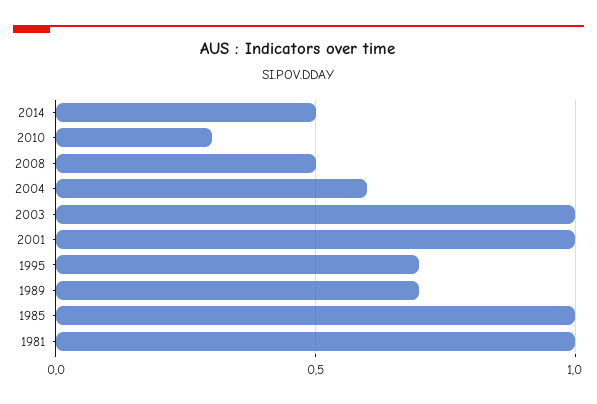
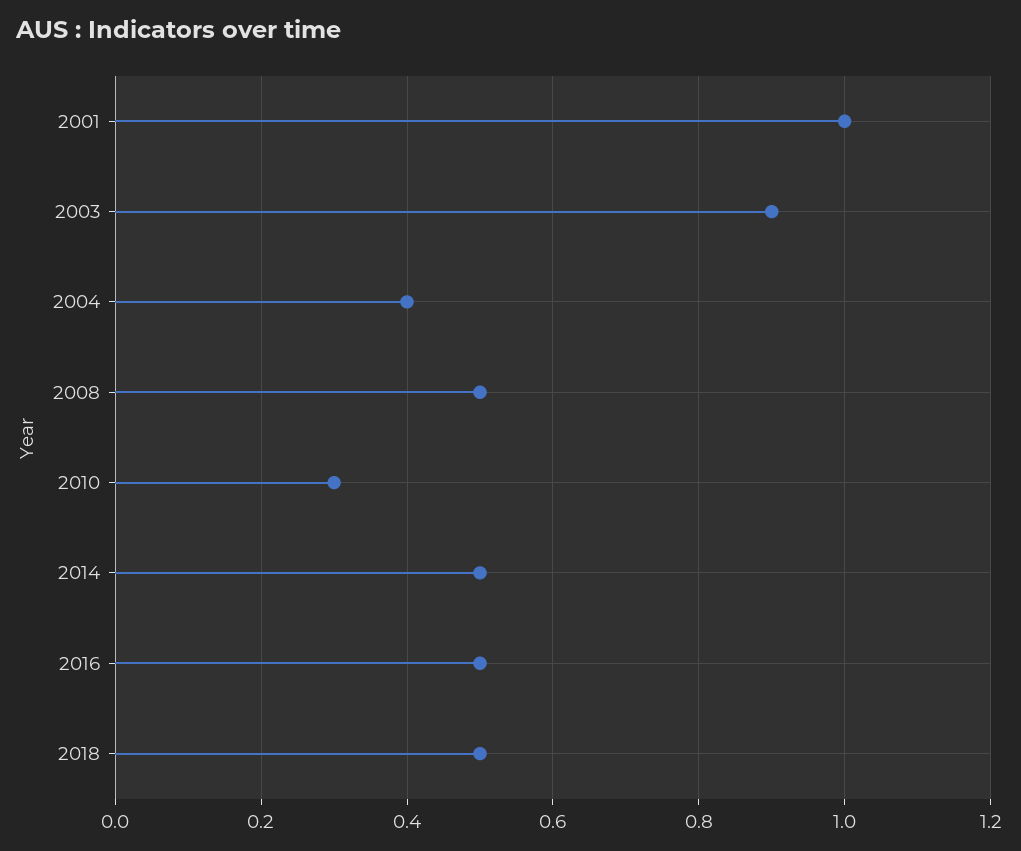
2004: 0.6 -> 0.4
2003: 1 -> 0.9
1995: 0.7 -> none
1989: 0.7 -> none
1985: 1 -> none
1981: 1 -> none
2016: none -> 0.5
2018: none -> 0.5

